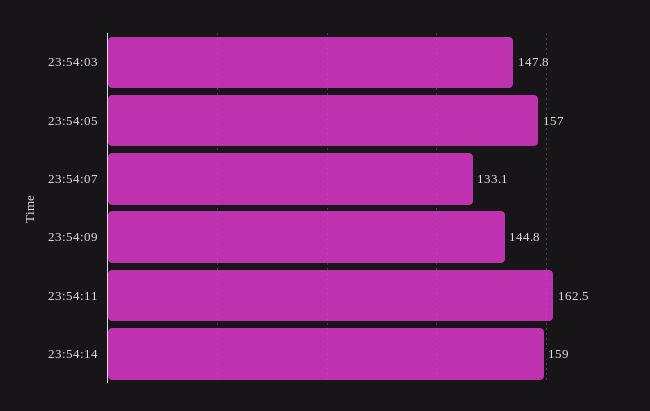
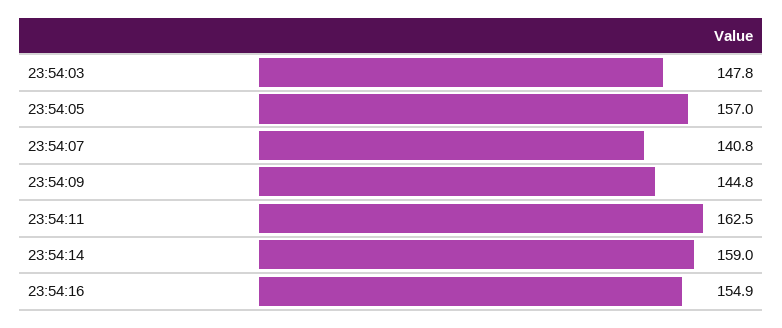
23:54:07: 133.1 -> 140.8
23:54:16: none -> 154.9

